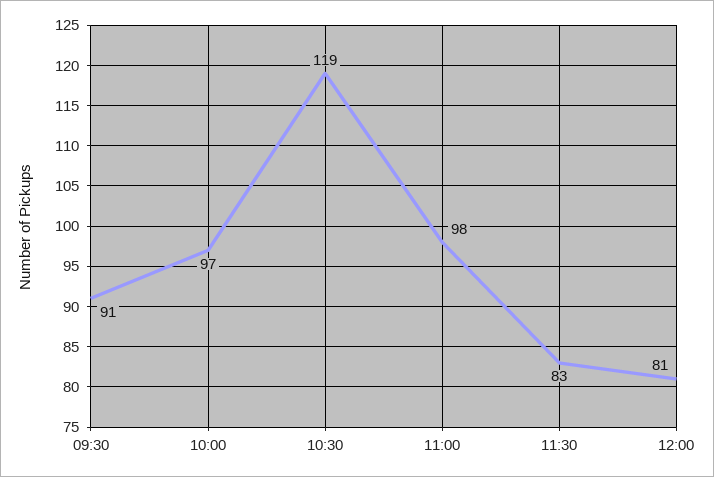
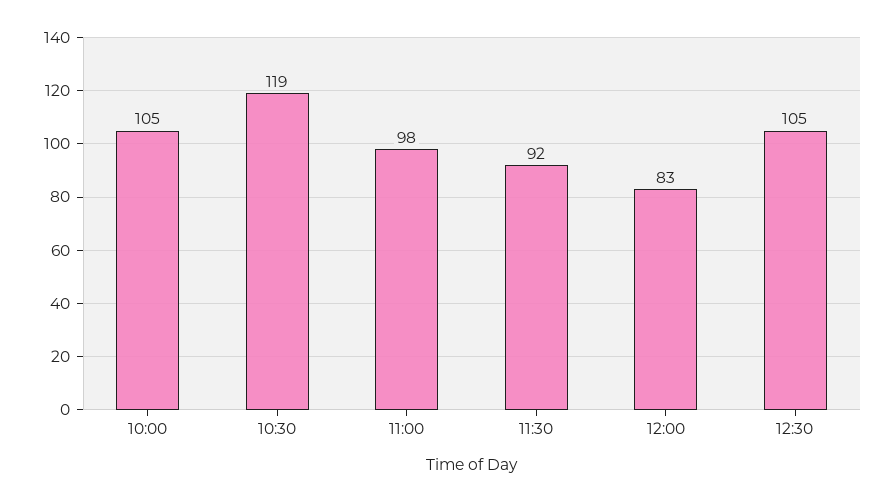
09:30: 91 -> none
10:00: 97 -> 105
11:30: 83 -> 92
12:00: 81 -> 83
12:30: none -> 105

